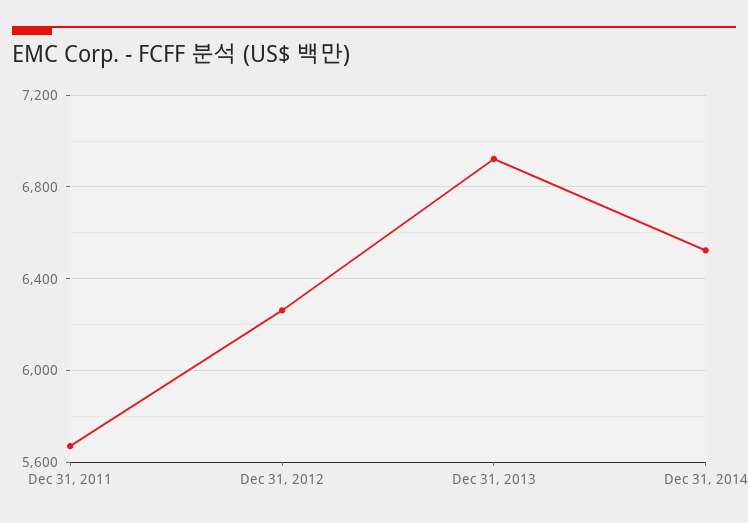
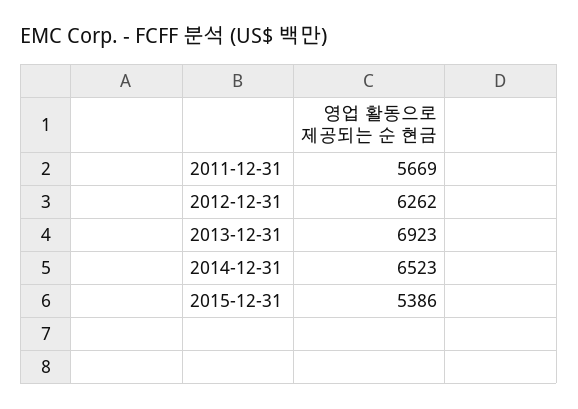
2015-12-31: none -> 5386

